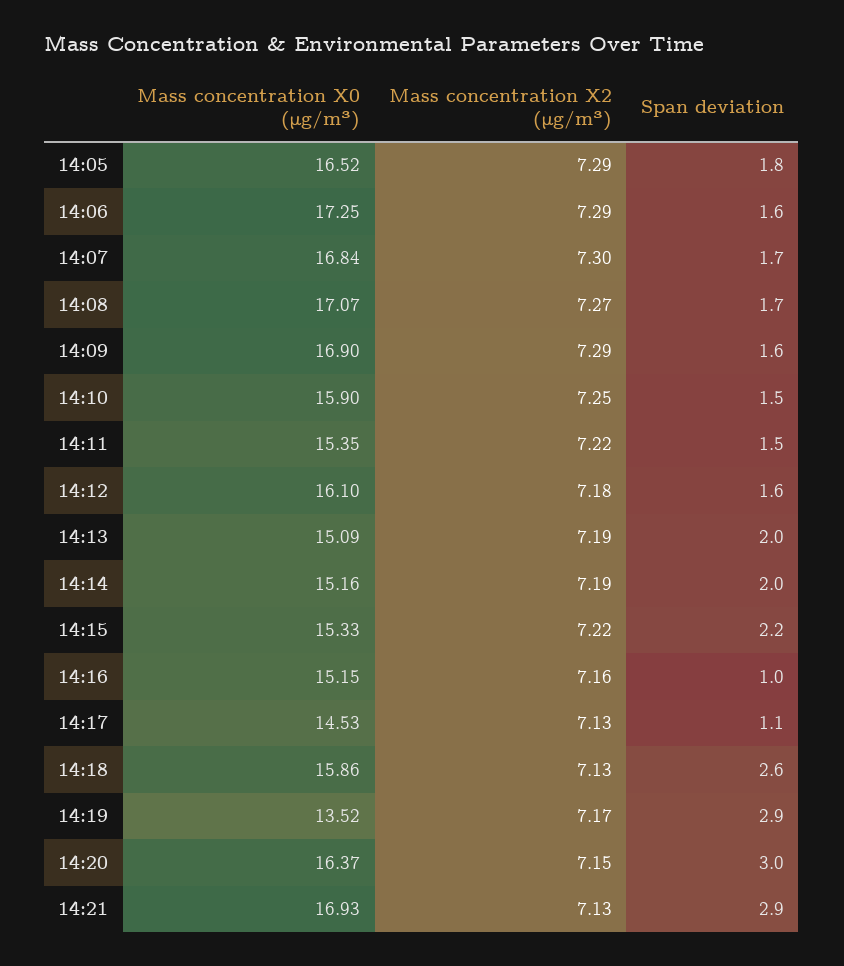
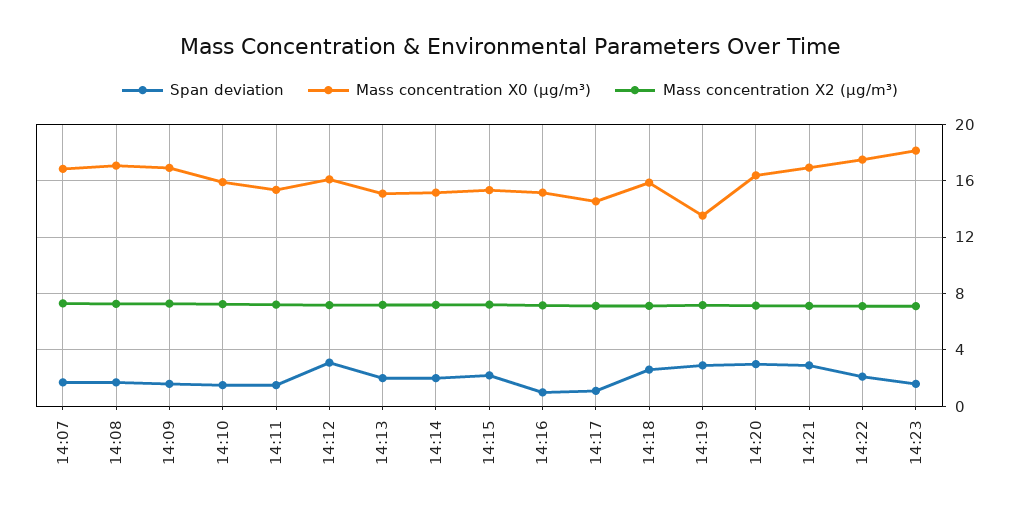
Mass concentration X0 (μg/m³), 14:05: 16.52 -> none
Mass concentration X2 (μg/m³), 14:05: 7.29 -> none
Span deviation, 14:05: 1.8 -> none
Mass concentration X0 (μg/m³), 14:06: 17.25 -> none
Mass concentration X2 (μg/m³), 14:06: 7.29 -> none
Span deviation, 14:06: 1.6 -> none
Span deviation, 14:12: 1.6 -> 3
Span deviation, 14:22: none -> 2
Mass concentration X0 (μg/m³), 14:22: none -> 17.5
Mass concentration X2 (μg/m³), 14:22: none -> 7
Span deviation, 14:23: none -> 1.5
Mass concentration X0 (μg/m³), 14:23: none -> 18
Mass concentration X2 (μg/m³), 14:23: none -> 7

